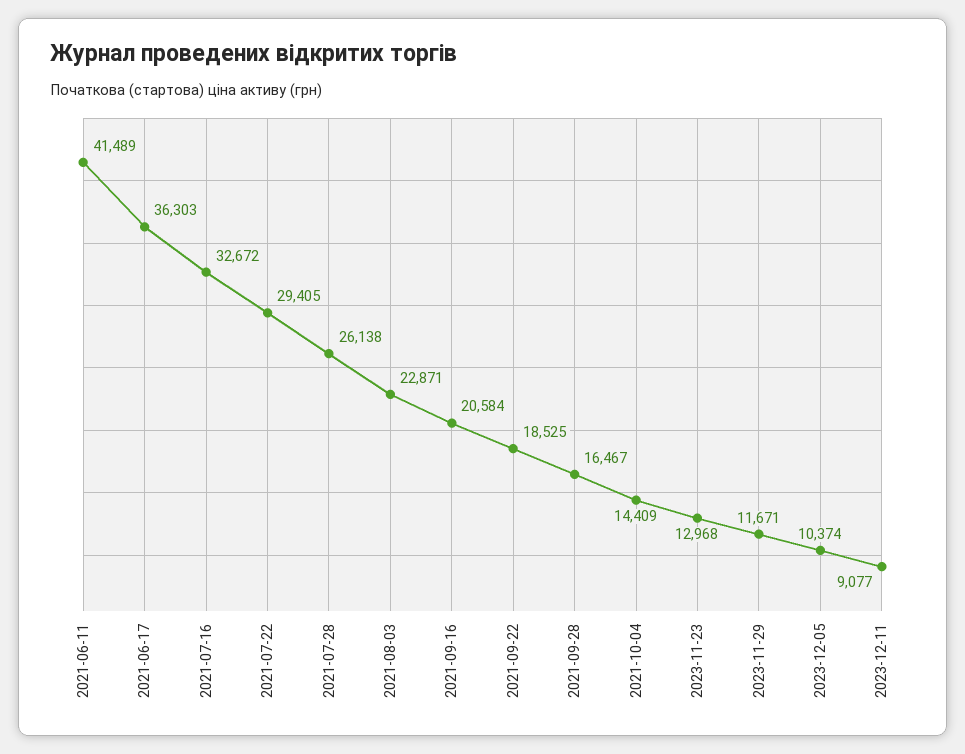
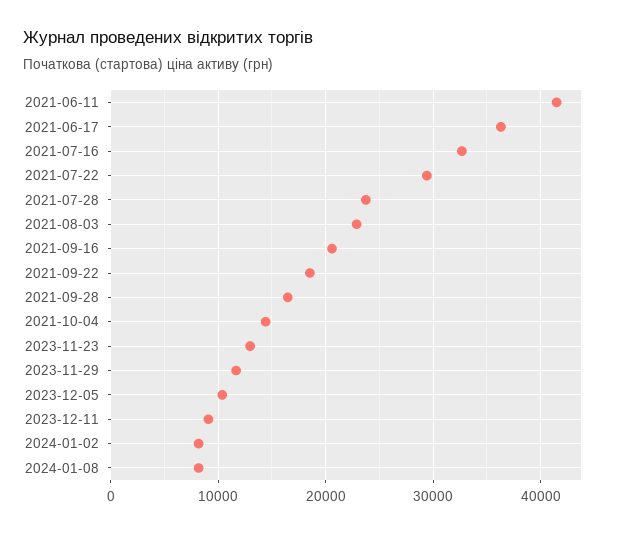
2021-07-28: 26138 -> 24000
2024-01-02: none -> 8000
2024-01-08: none -> 8000

